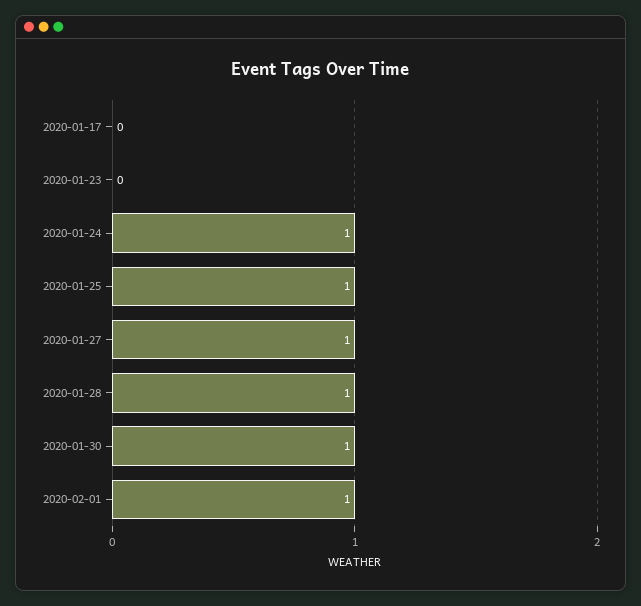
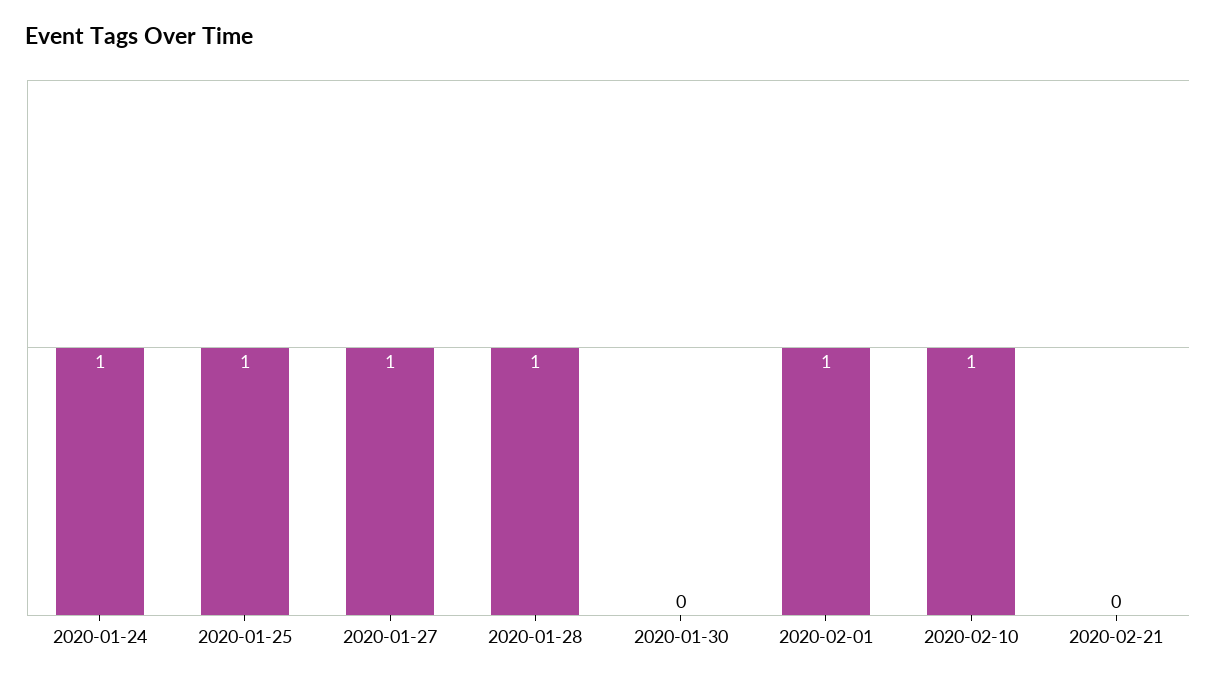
2020-01-17: 0 -> none
2020-01-23: 0 -> none
2020-01-30: 1 -> 0
2020-02-10: none -> 1
2020-02-21: none -> 0

